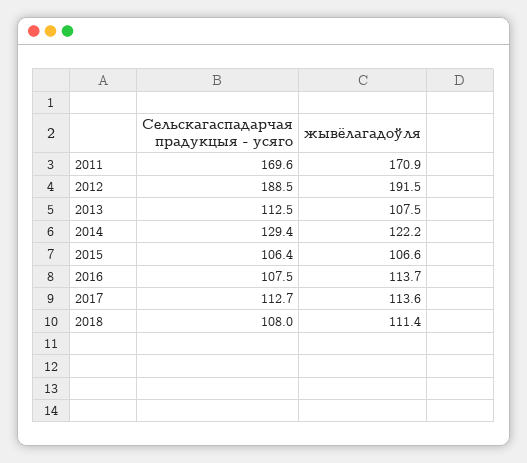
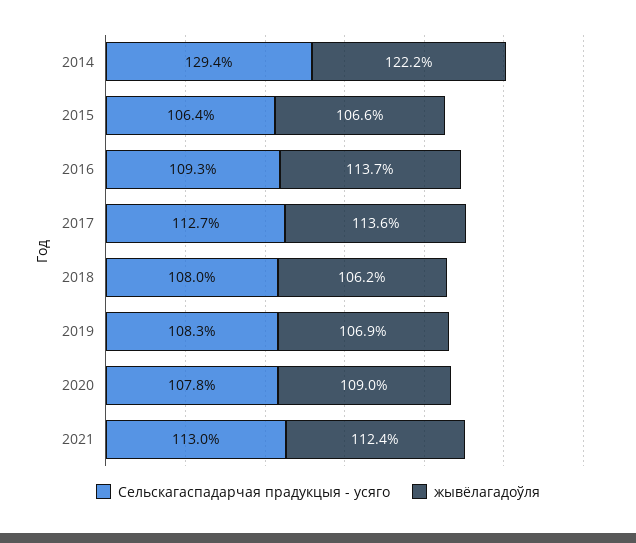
Сельскагаспадарчая прадукцыя - усяго, 2011: 169.6 -> none
жывёлагадоўля, 2011: 170.9 -> none
Сельскагаспадарчая прадукцыя - усяго, 2012: 188.5 -> none
жывёлагадоўля, 2012: 191.5 -> none
Сельскагаспадарчая прадукцыя - усяго, 2013: 112.5 -> none
жывёлагадоўля, 2013: 107.5 -> none
Сельскагаспадарчая прадукцыя - усяго, 2016: 107.5 -> 109.3
жывёлагадоўля, 2018: 111.4 -> 106.2
Сельскагаспадарчая прадукцыя - усяго, 2019: none -> 108.3
жывёлагадоўля, 2019: none -> 106.9
Сельскагаспадарчая прадукцыя - усяго, 2020: none -> 107.8
жывёлагадоўля, 2020: none -> 109
Сельскагаспадарчая прадукцыя - усяго, 2021: none -> 113
жывёлагадоўля, 2021: none -> 112.4

